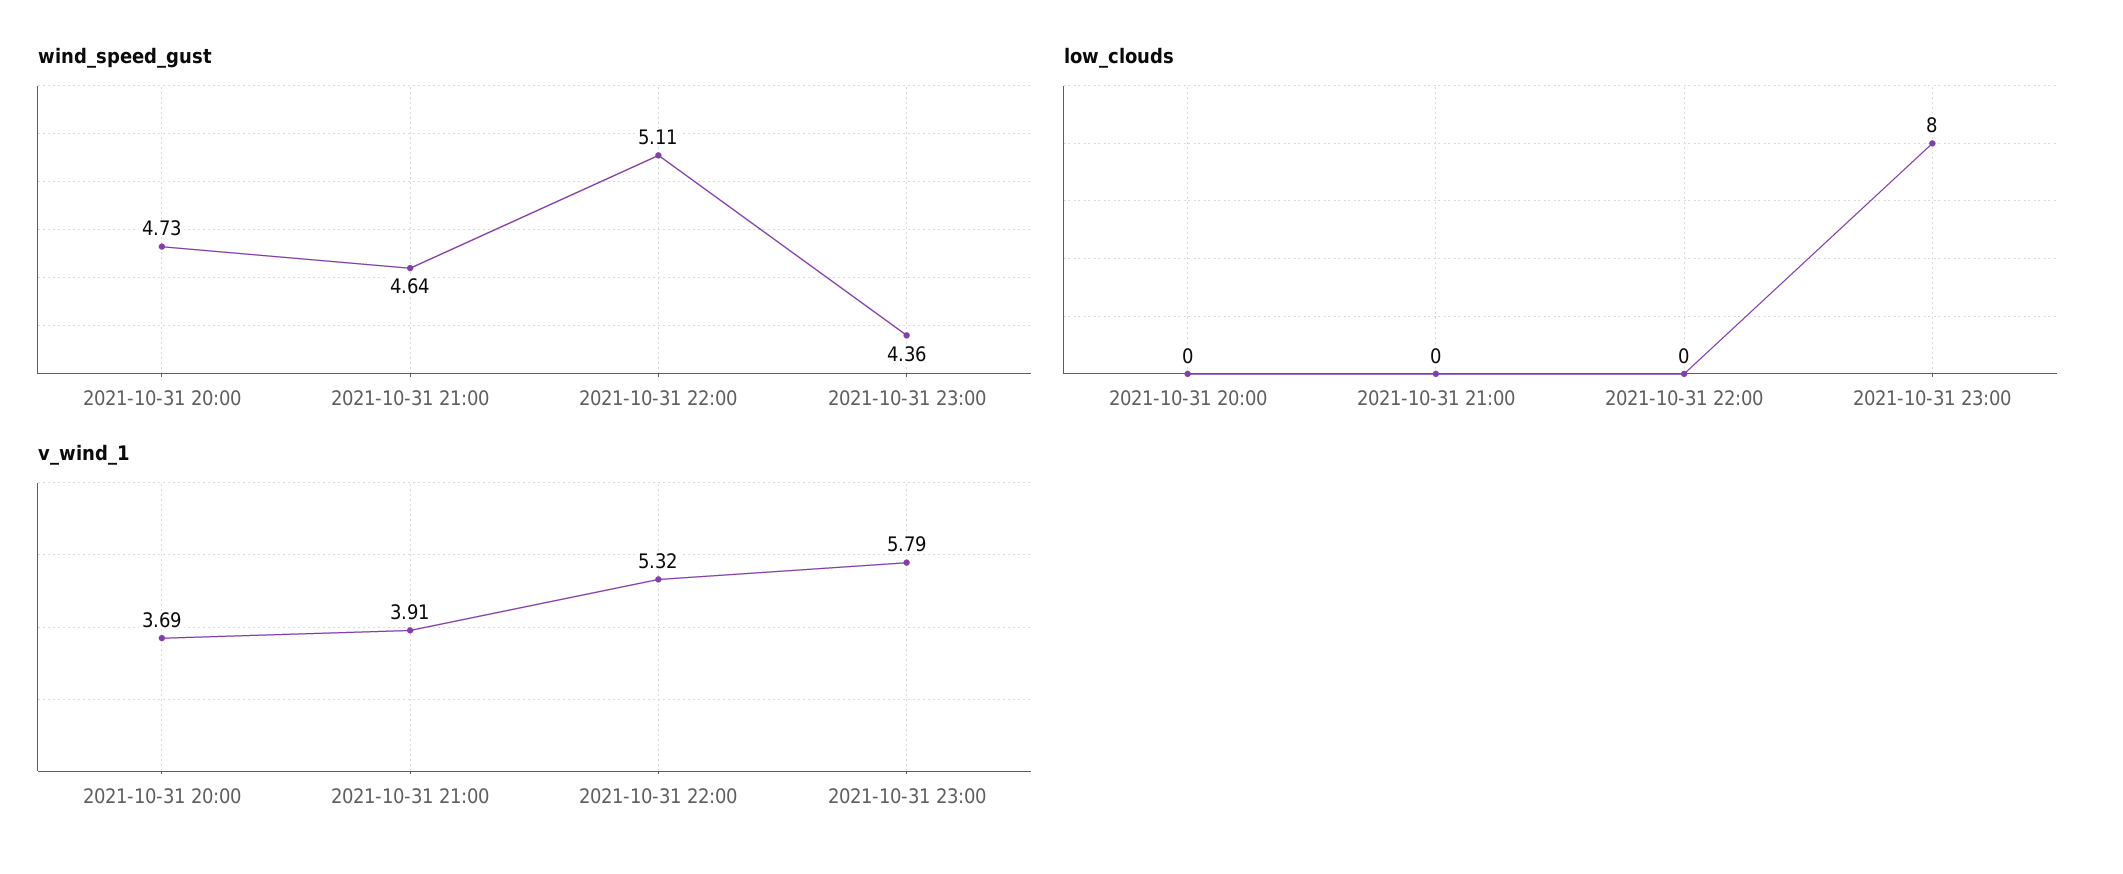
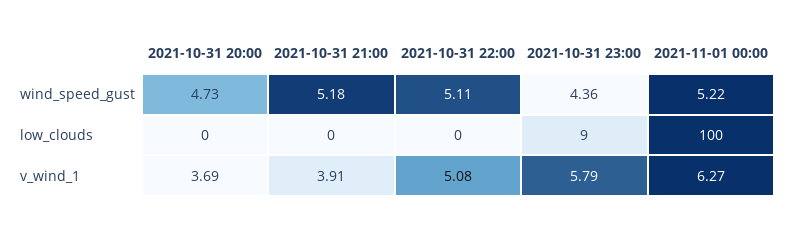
wind_speed_gust, 2021-10-31 21:00: 4.64 -> 5.18
low_clouds, 2021-10-31 23:00: 8 -> 9
v_wind_1, 2021-10-31 22:00: 5.32 -> 5.08
wind_speed_gust, 2021-11-01 00:00: none -> 5.22
low_clouds, 2021-11-01 00:00: none -> 100
v_wind_1, 2021-11-01 00:00: none -> 6.27

